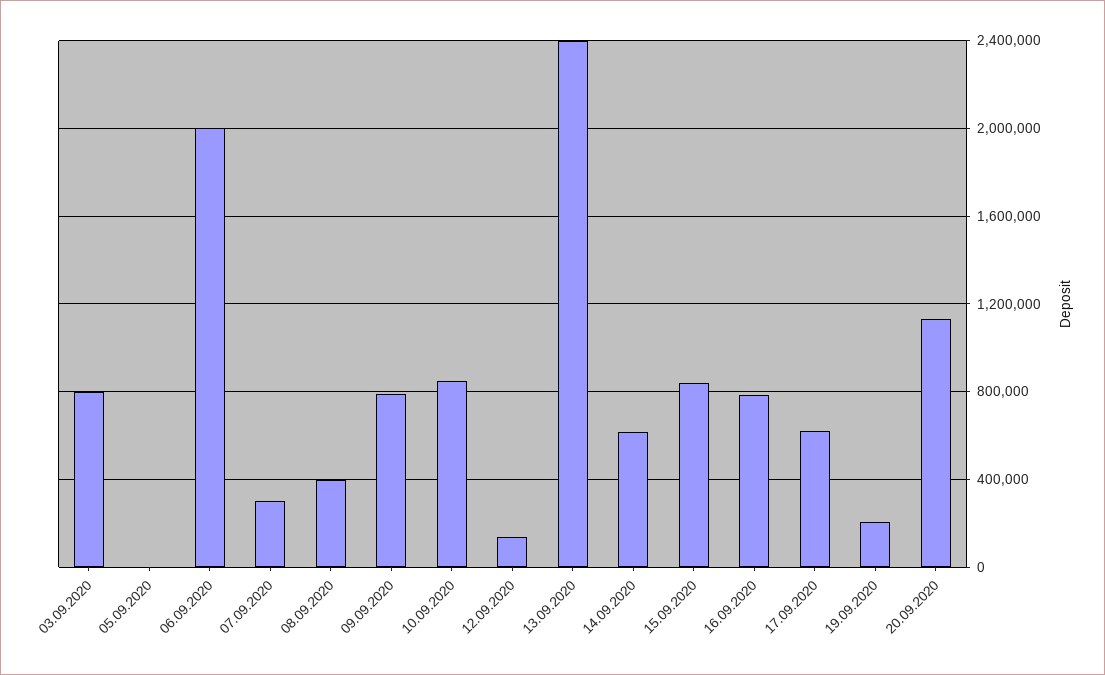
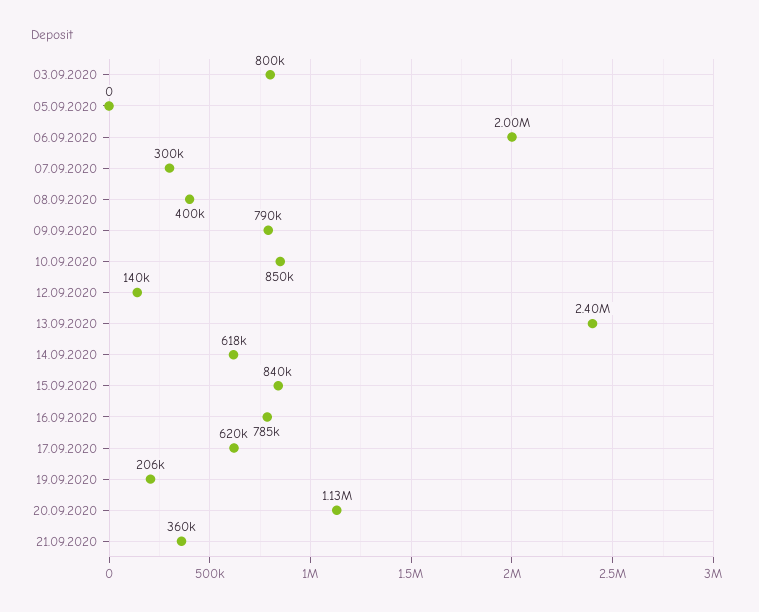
21.09.2020: none -> 360000

